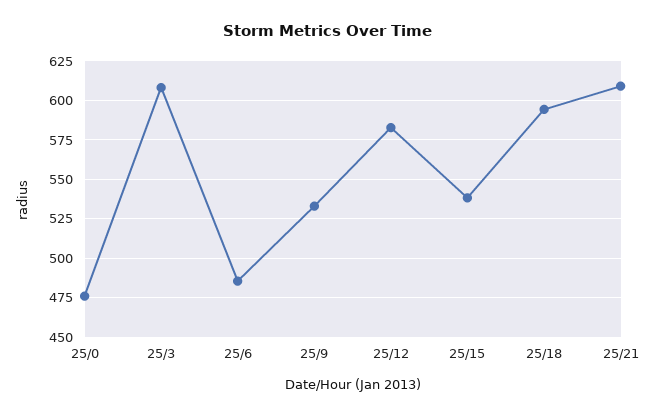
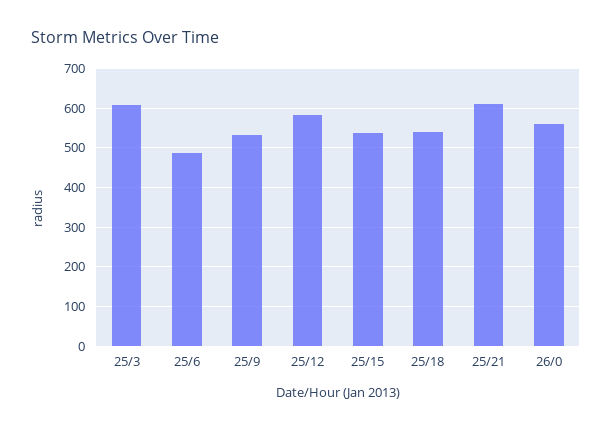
25/0: 475 -> none
25/18: 595 -> 540
26/0: none -> 560

